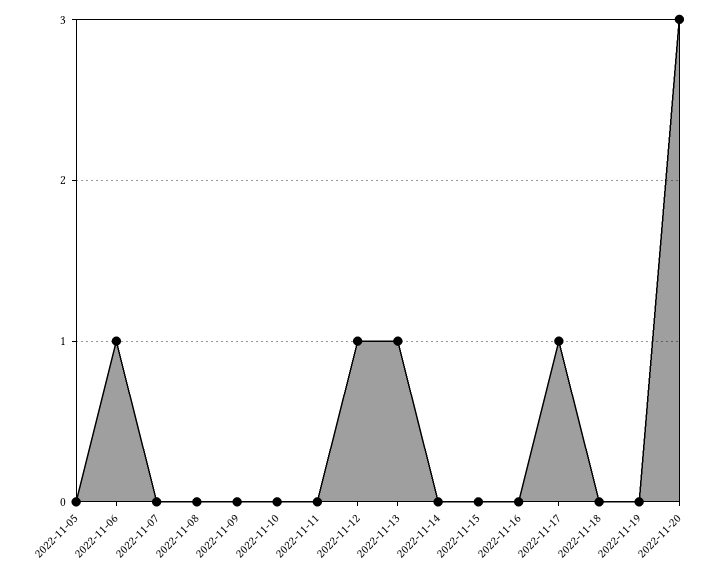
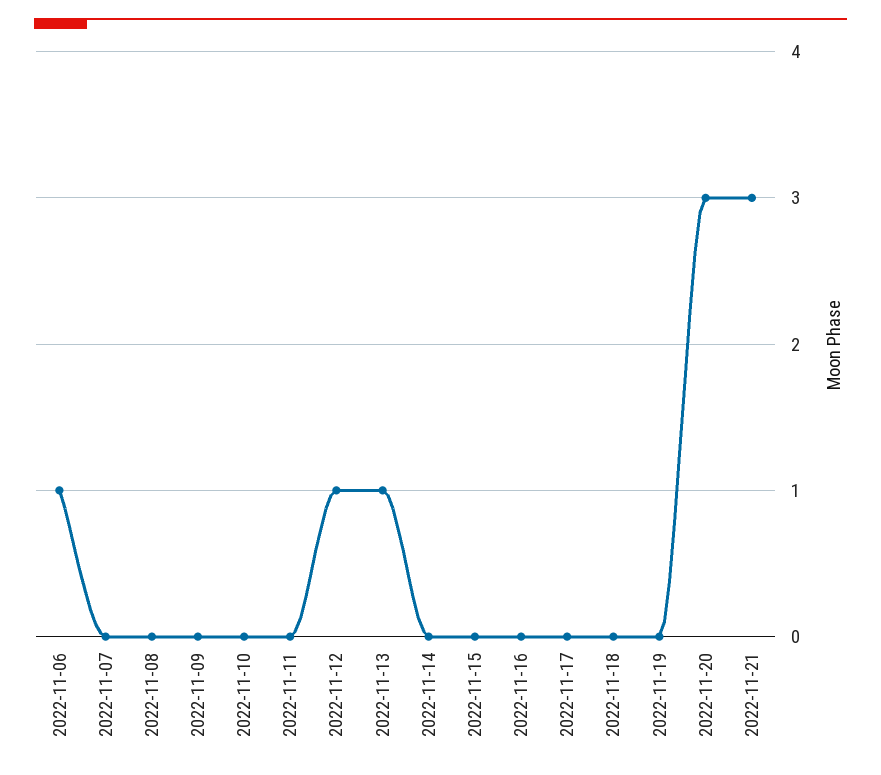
2022-11-05: 0 -> none
2022-11-17: 1 -> 0
2022-11-21: none -> 3

